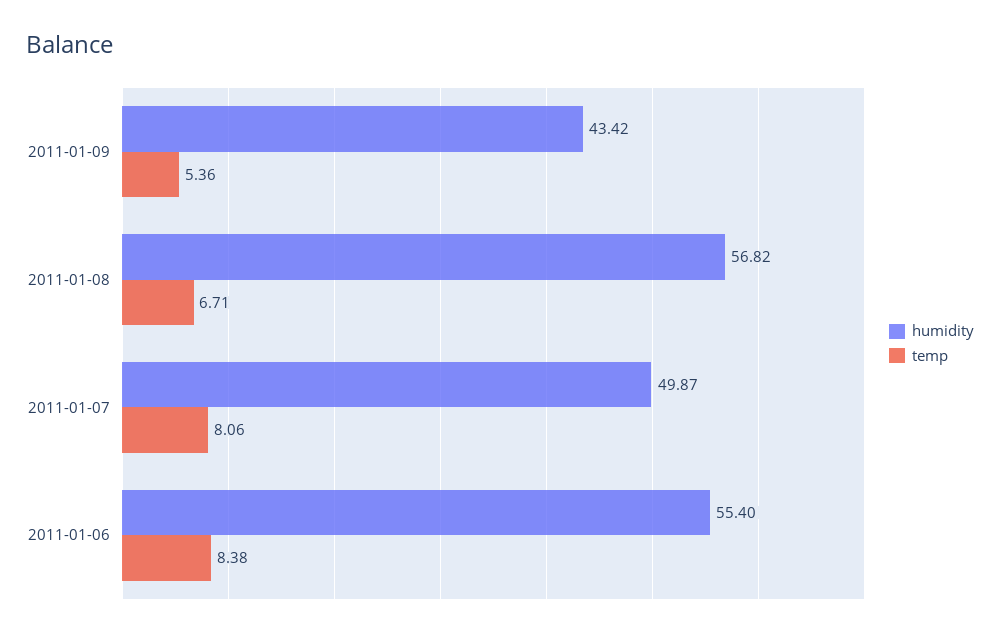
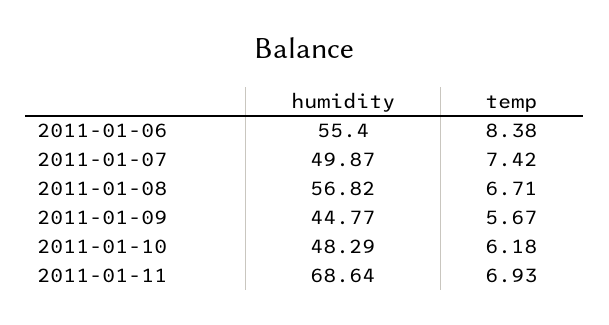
humidity, 2011-01-09: 43.42 -> 44.77
temp, 2011-01-09: 5.36 -> 5.67
temp, 2011-01-07: 8.06 -> 7.42
humidity, 2011-01-10: none -> 48.29
temp, 2011-01-10: none -> 6.18
humidity, 2011-01-11: none -> 68.64
temp, 2011-01-11: none -> 6.93

